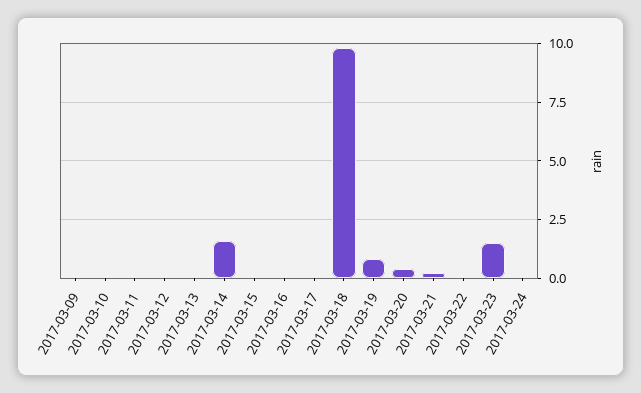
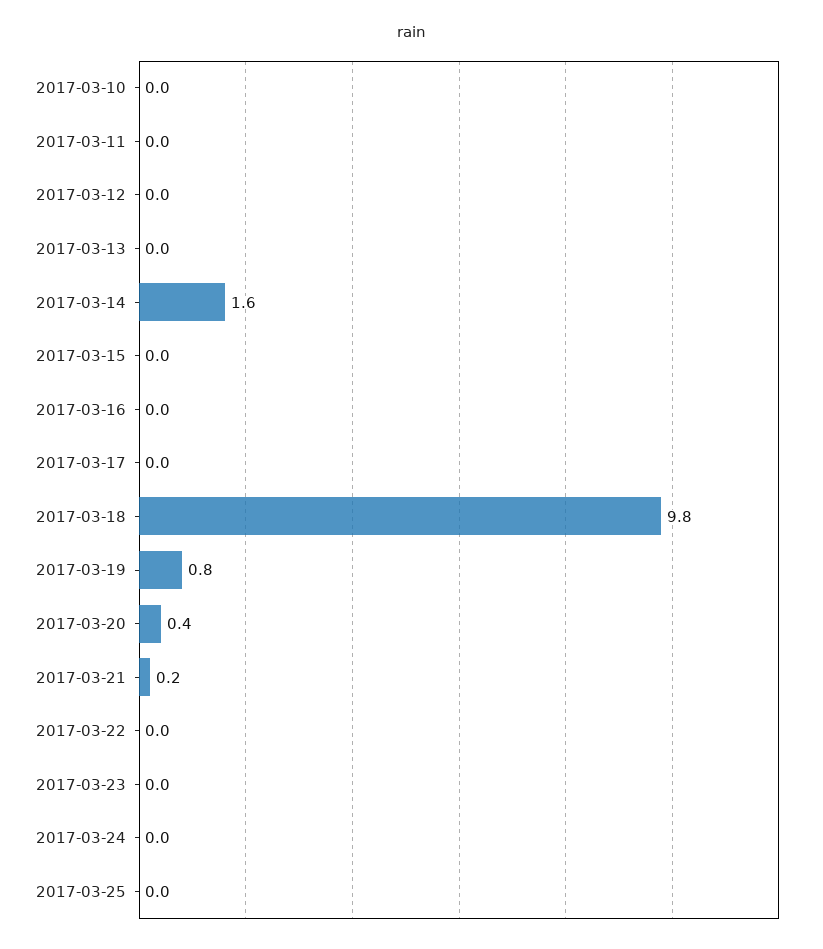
2017-03-09: 0 -> none
2017-03-23: 1.5 -> 0
2017-03-25: none -> 0

